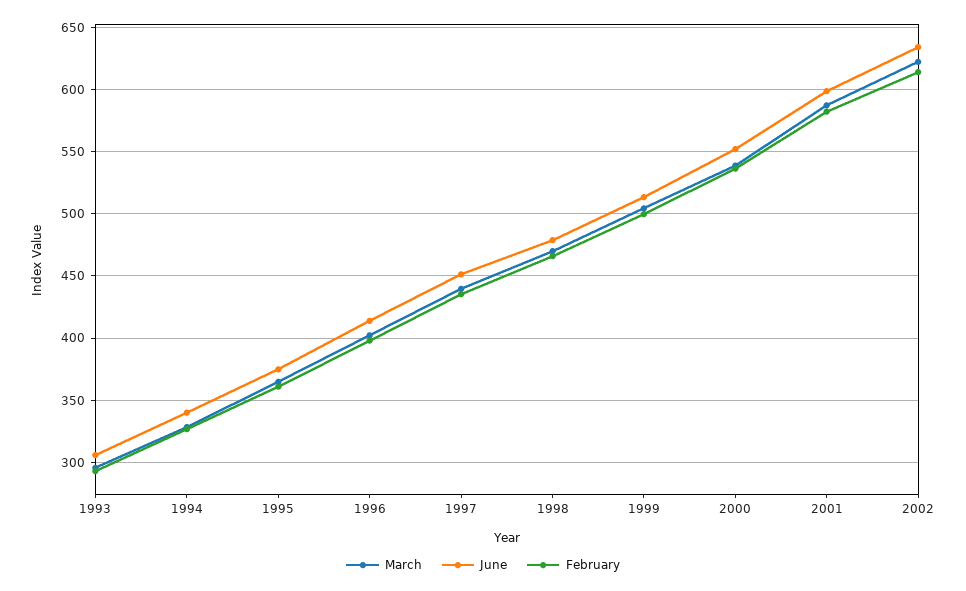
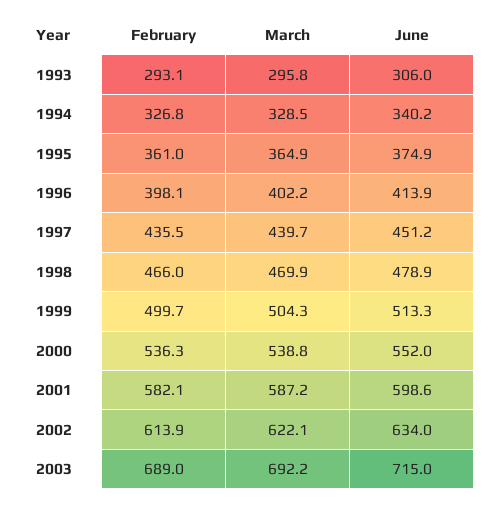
February, 2003: none -> 689
March, 2003: none -> 692.2
June, 2003: none -> 715

